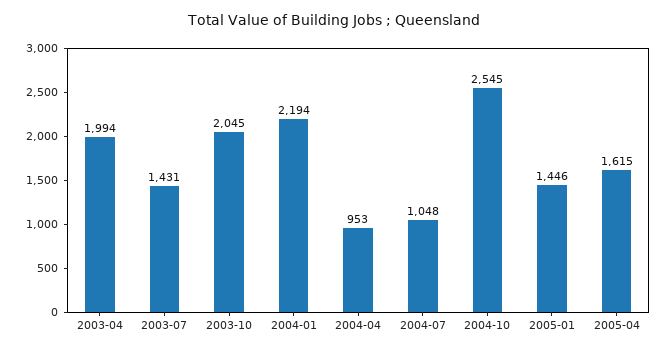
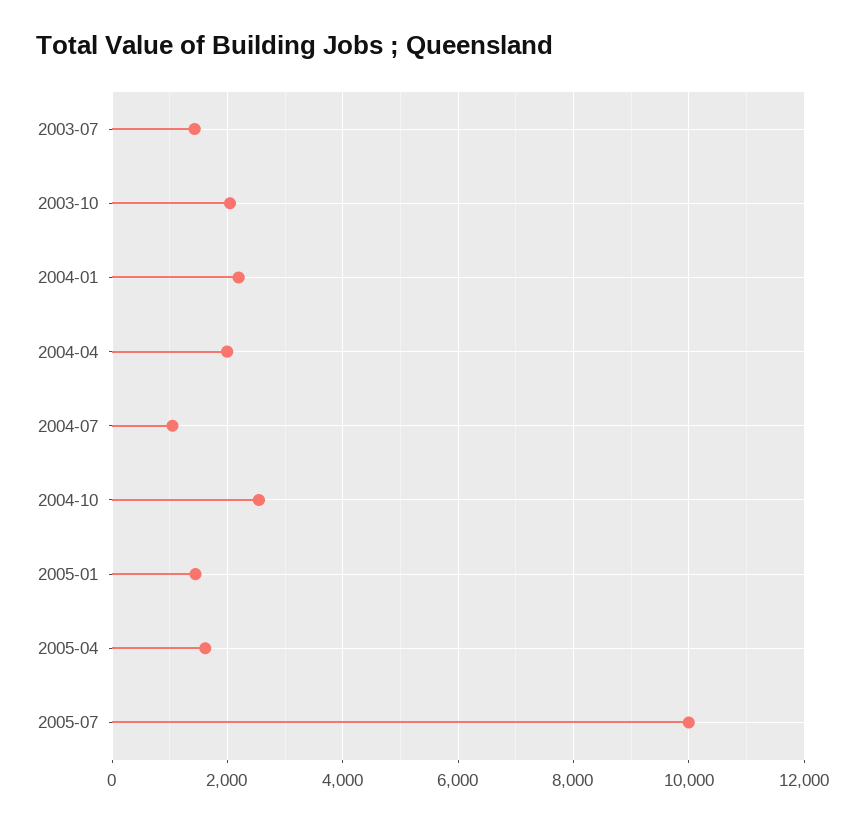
2003-04: 1994 -> none
2004-04: 953 -> 2000
2005-07: none -> 10000

